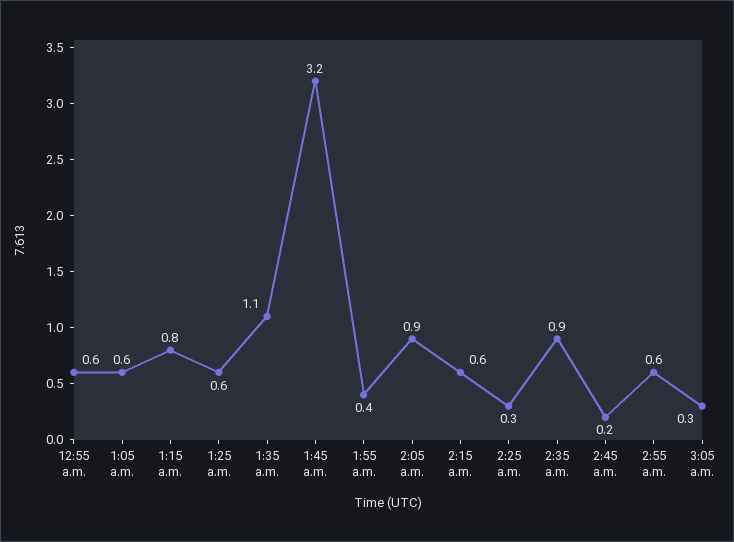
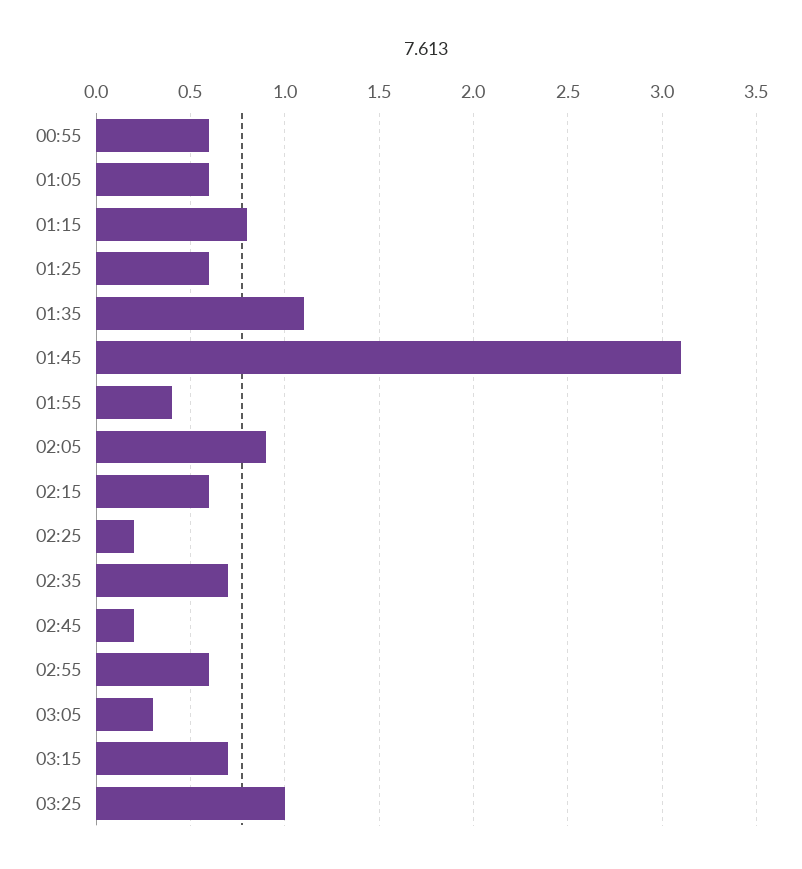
1:45 a.m.: 3.2 -> 3.1
2:25 a.m.: 0.3 -> 0.2
2:35 a.m.: 0.9 -> 0.7
03:15: none -> 0.7
03:25: none -> 1

